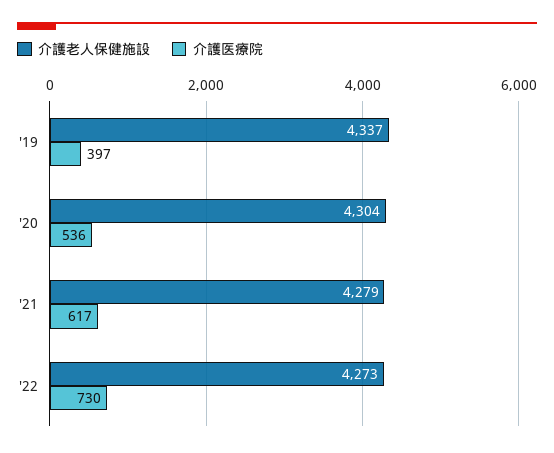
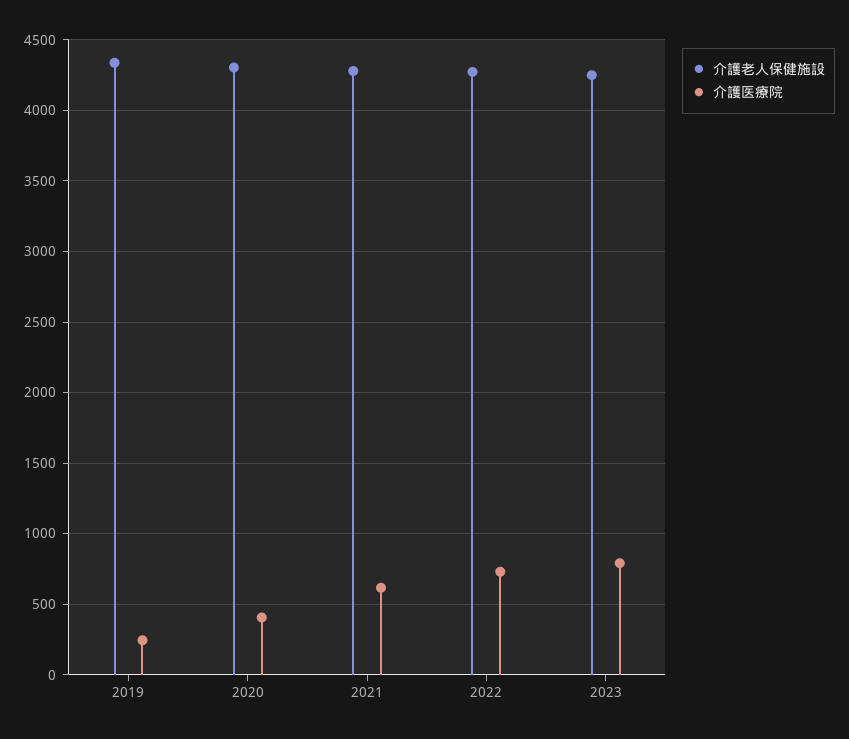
介護医療院, '19: 397 -> 250
介護医療院, '20: 536 -> 400
介護老人保健施設, 2023: none -> 4250
介護医療院, 2023: none -> 800

